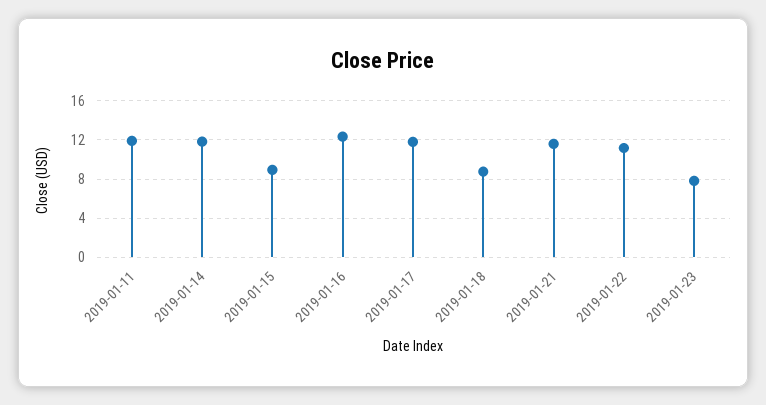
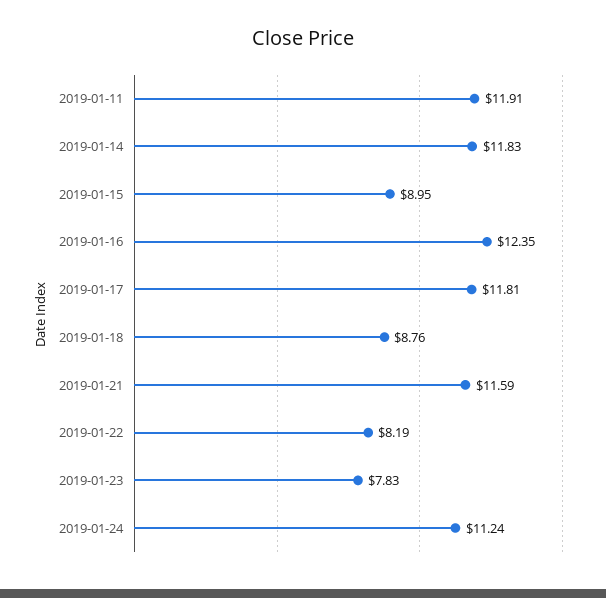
2019-01-22: 11 -> 8.19
2019-01-24: none -> 11.24

